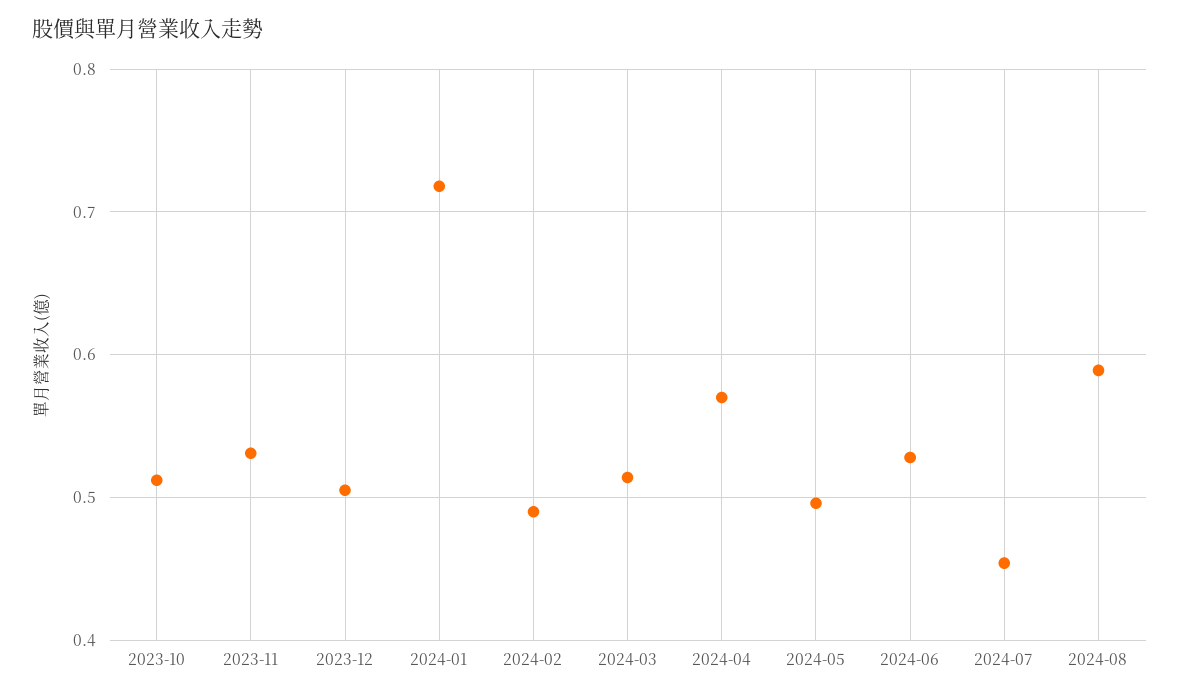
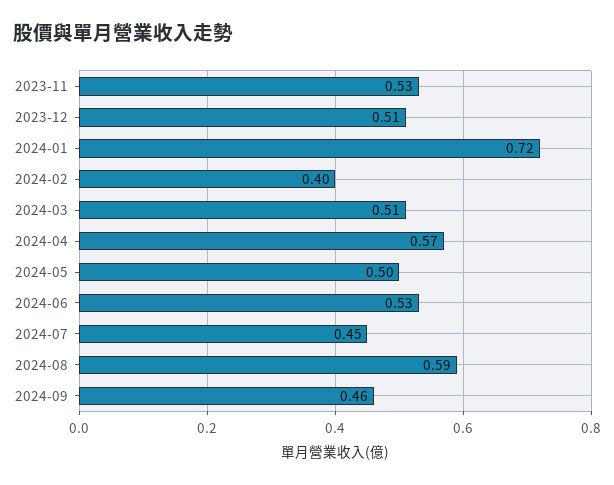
2023-10: 0.51 -> none
2024-02: 0.49 -> 0.4
2024-09: none -> 0.46

